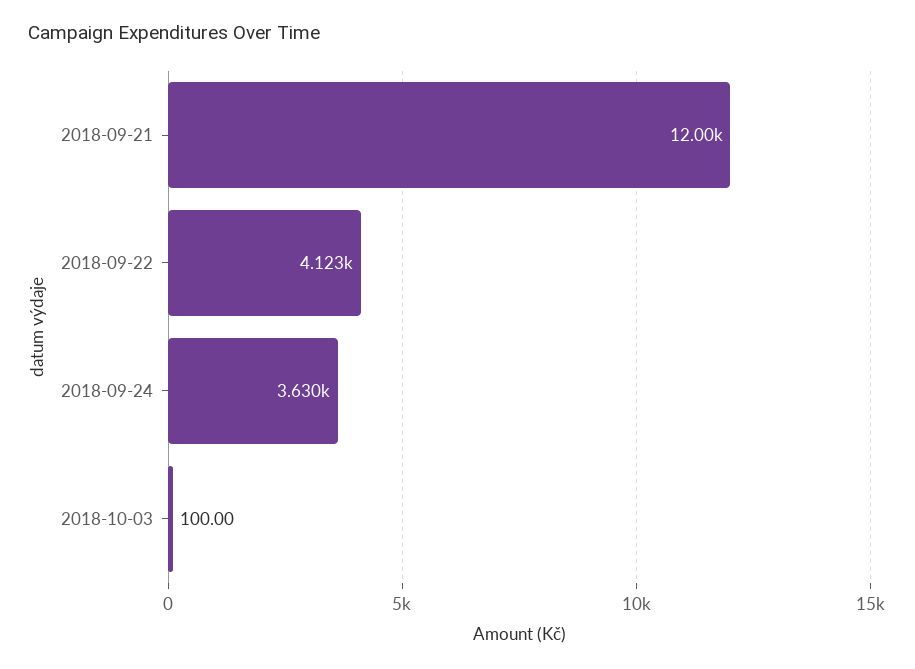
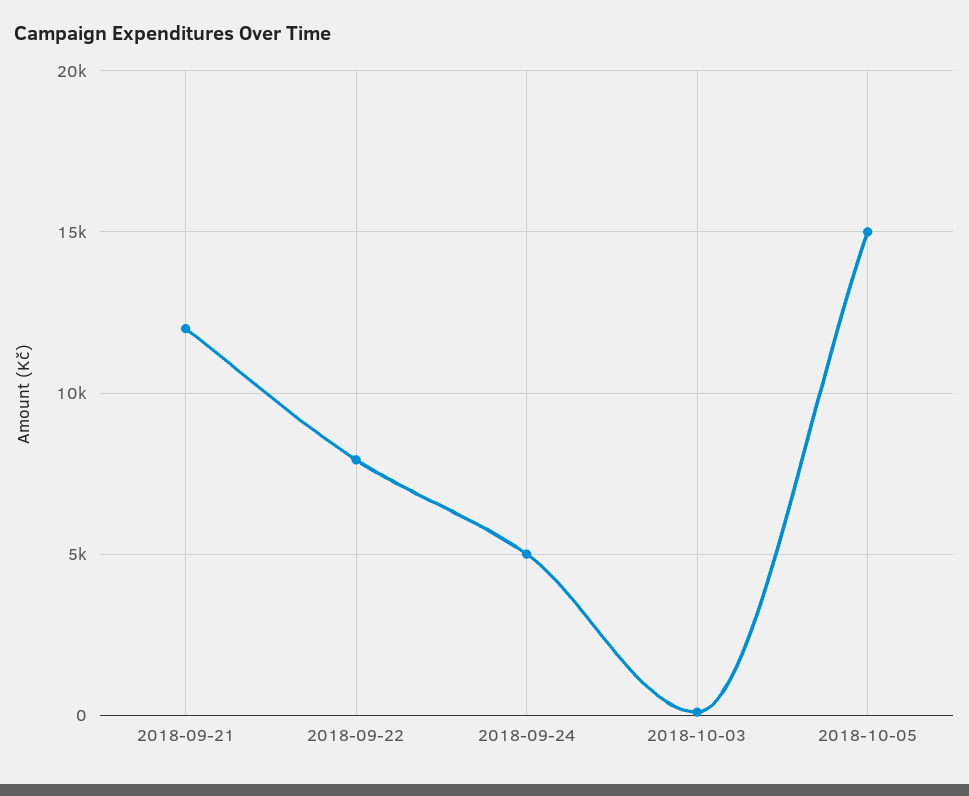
2018-09-22: 4123 -> 8000
2018-09-24: 3630 -> 5000
2018-10-05: none -> 15000

